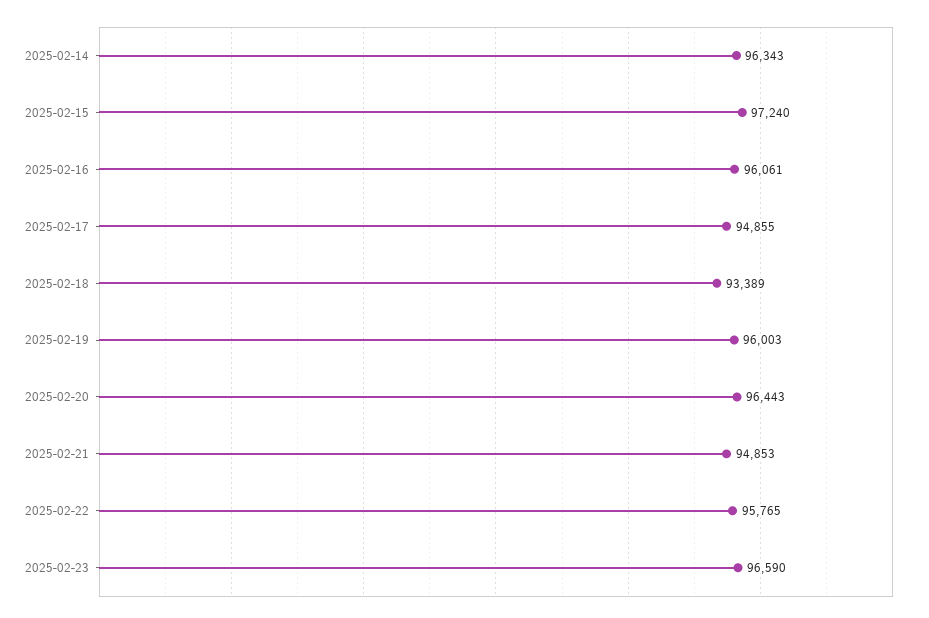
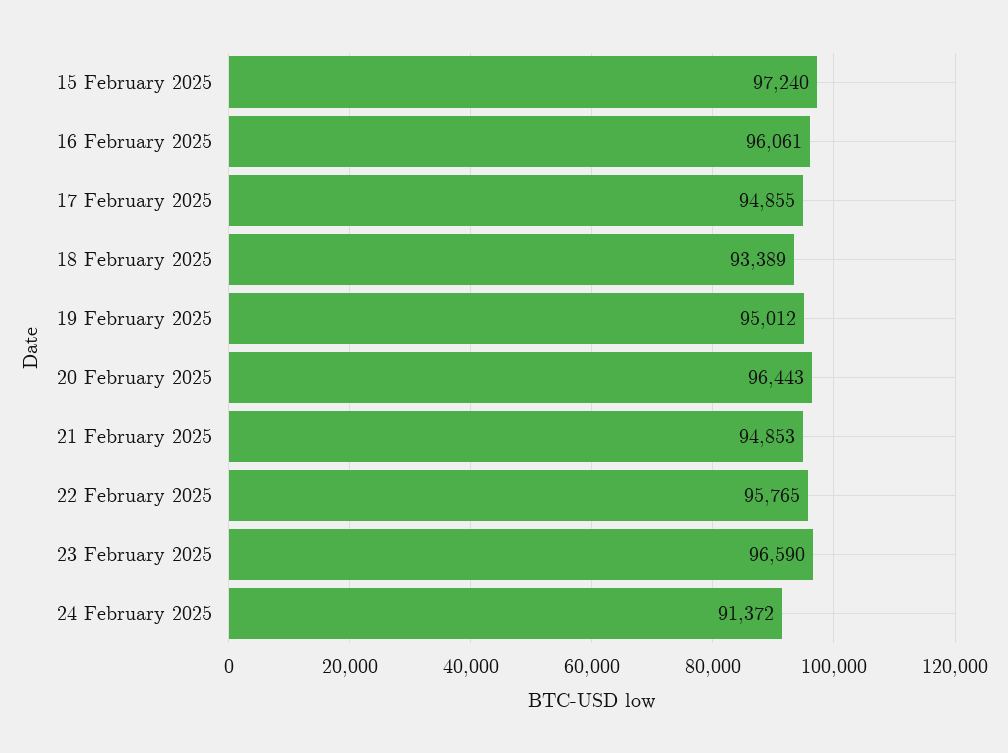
2025-02-14: 96343 -> none
2025-02-19: 96003 -> 95012
24 February 2025: none -> 91372

